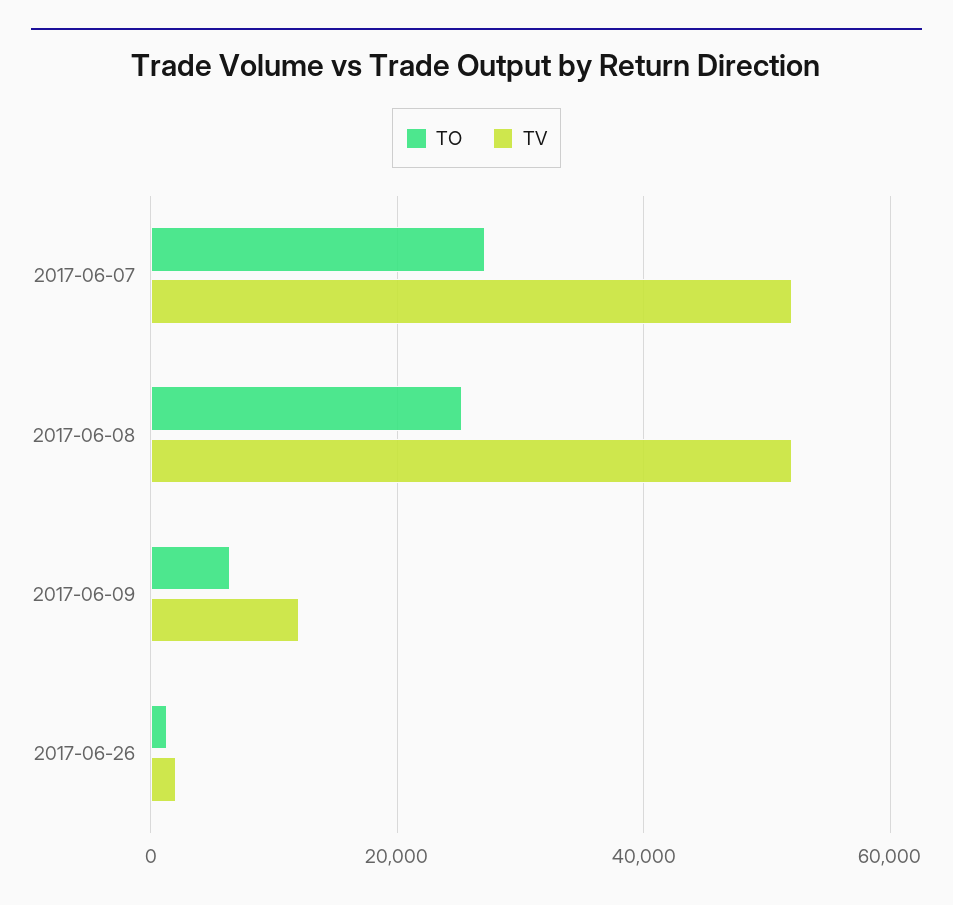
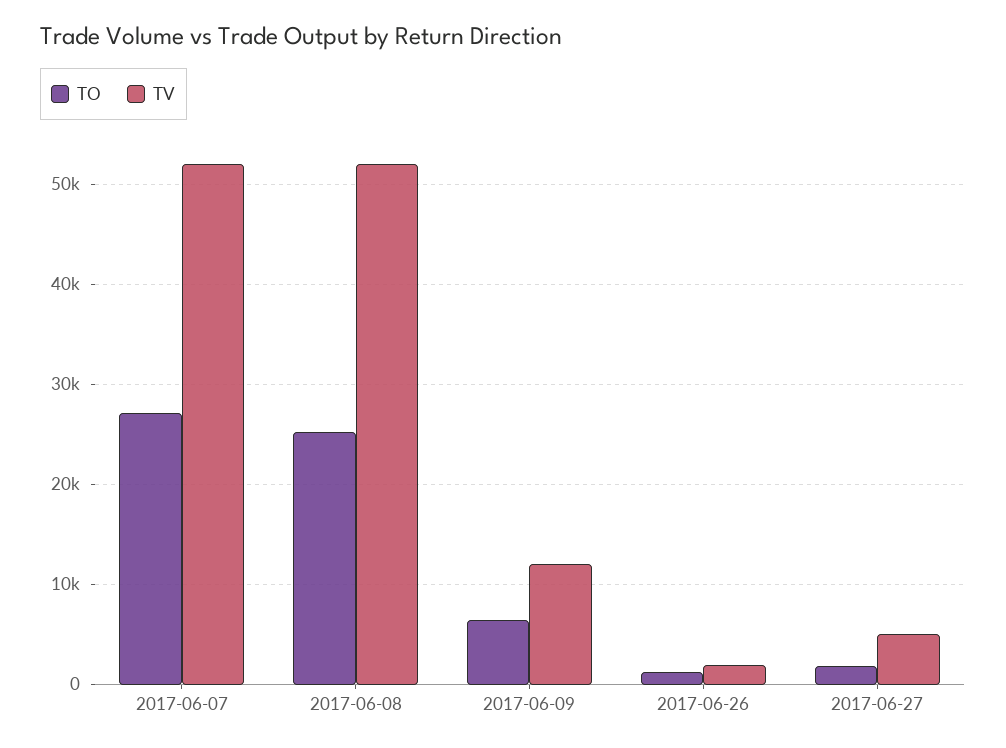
TO, 2017-06-27: none -> 2000
TV, 2017-06-27: none -> 5000

